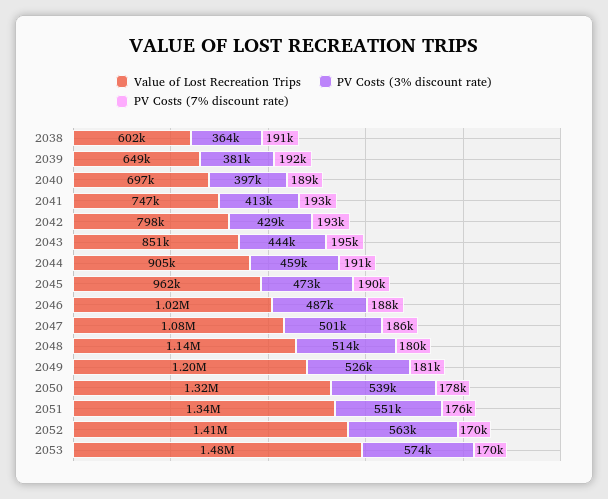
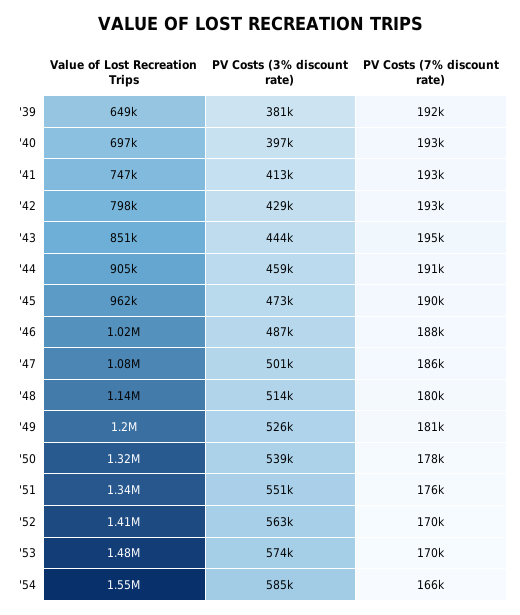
Value of Lost Recreation Trips, 2038: 602000 -> none
PV Costs (3% discount rate), 2038: 364000 -> none
PV Costs (7% discount rate), 2038: 191000 -> none
PV Costs (7% discount rate), 2040: 189000 -> 193000
Value of Lost Recreation Trips, '54: none -> 1550000
PV Costs (3% discount rate), '54: none -> 585000
PV Costs (7% discount rate), '54: none -> 166000

